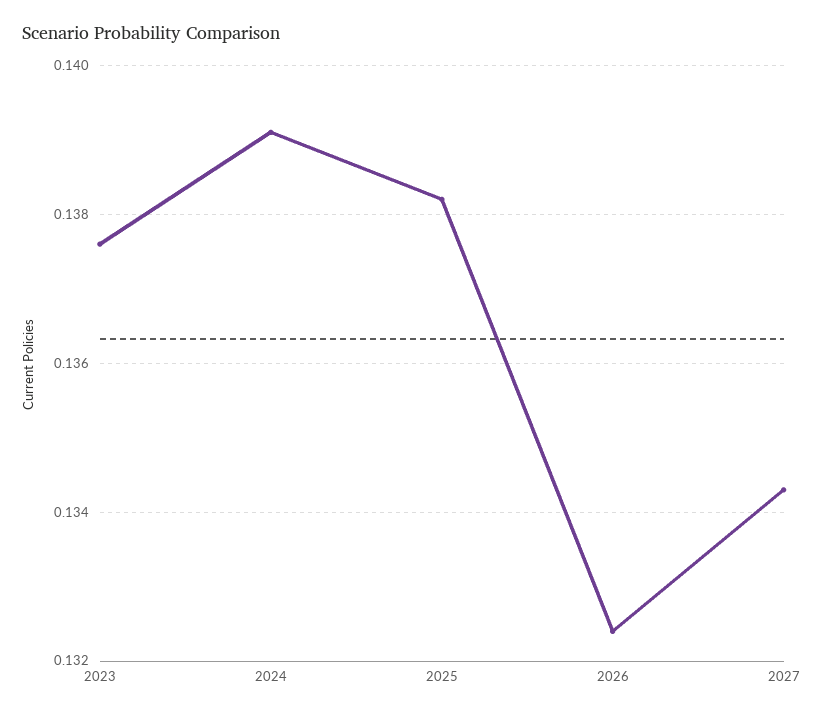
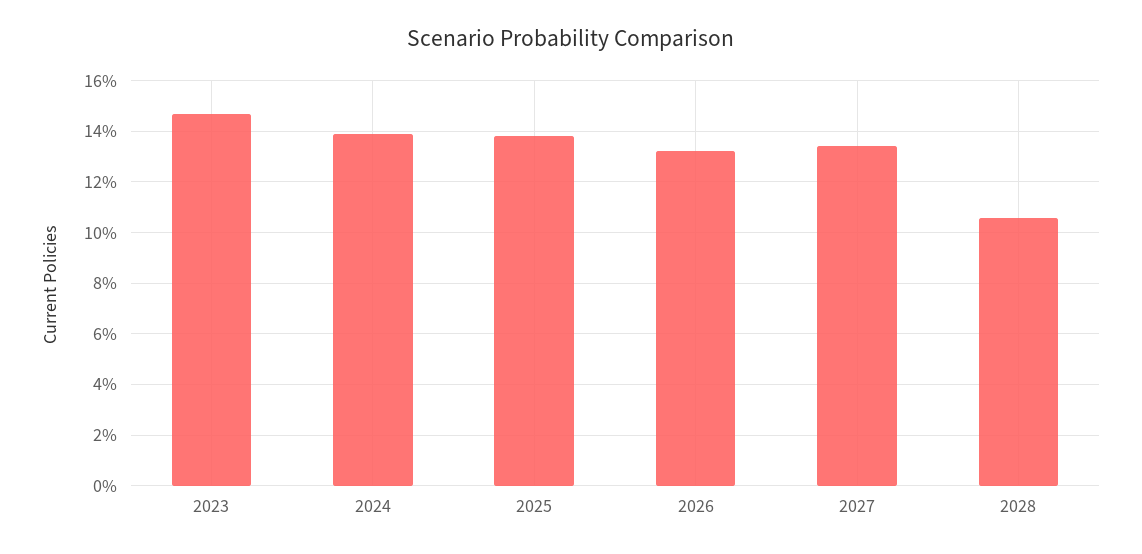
2023: 0.1375 -> 0.1475
2028: none -> 0.105

